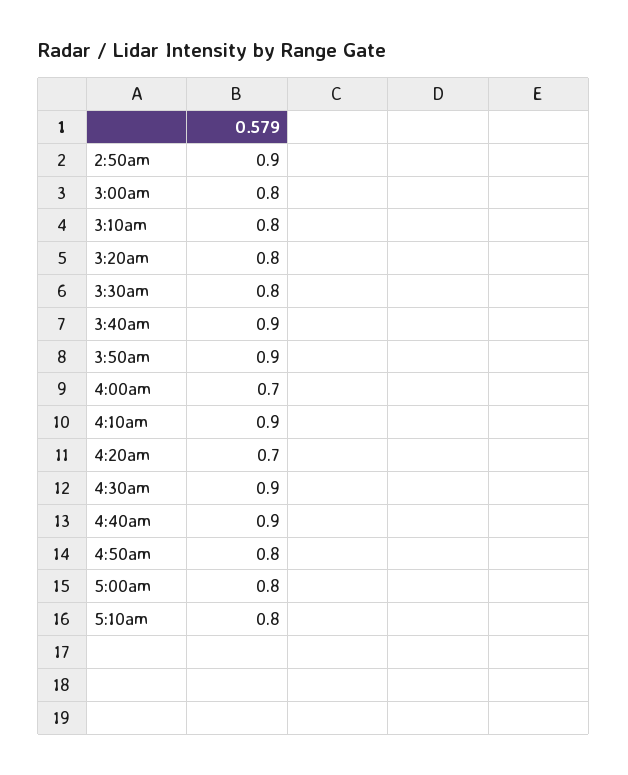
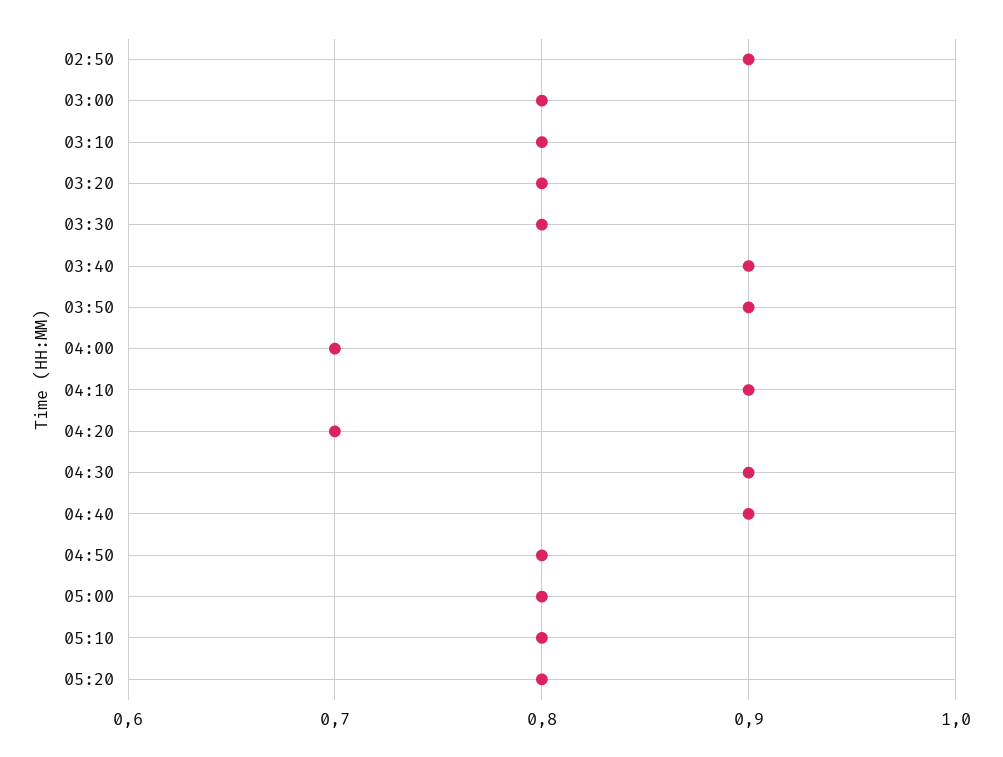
05:20: none -> 0.8

